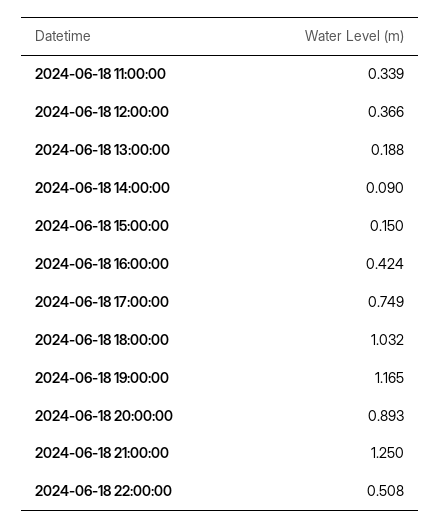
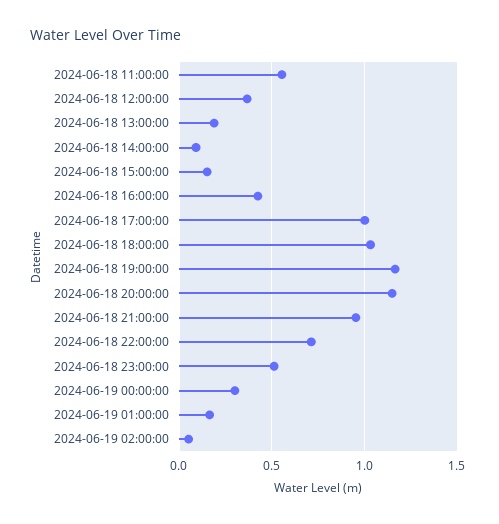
2024-06-18 11:00:00: 0.339 -> 0.55
2024-06-18 17:00:00: 0.749 -> 1
2024-06-18 20:00:00: 0.893 -> 1.15
2024-06-18 21:00:00: 1.25 -> 0.95
2024-06-18 22:00:00: 0.508 -> 0.7
2024-06-18 23:00:00: none -> 0.5
2024-06-19 00:00:00: none -> 0.3
2024-06-19 01:00:00: none -> 0.15
2024-06-19 02:00:00: none -> 0.05

